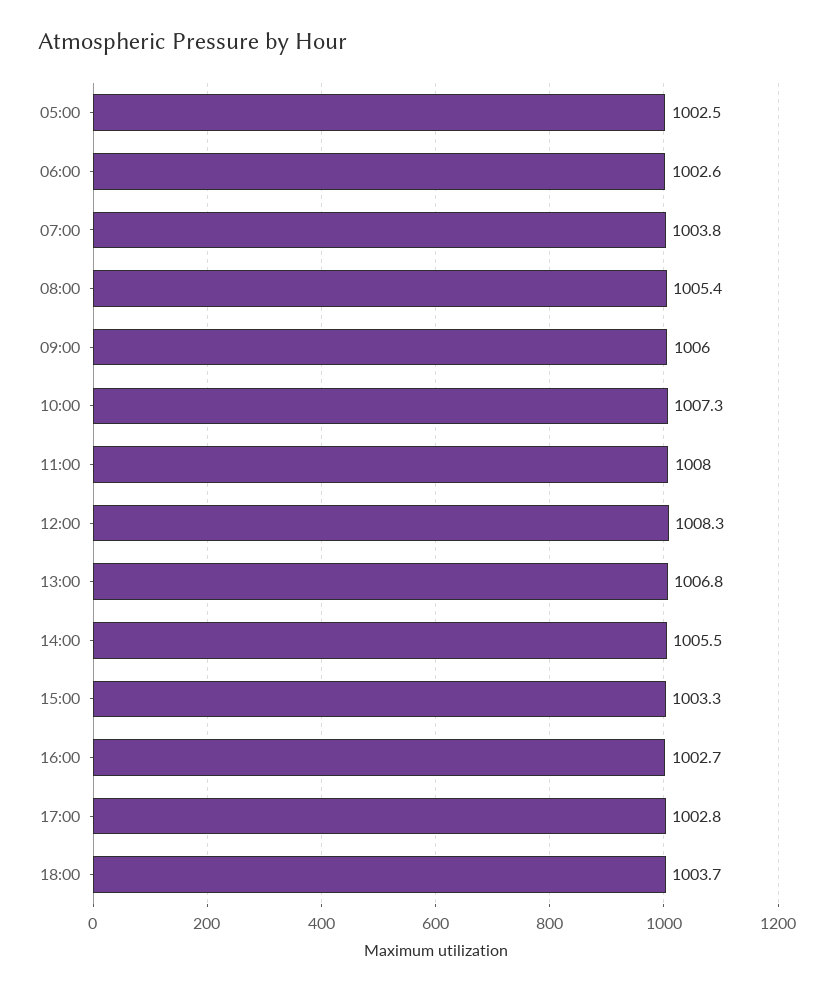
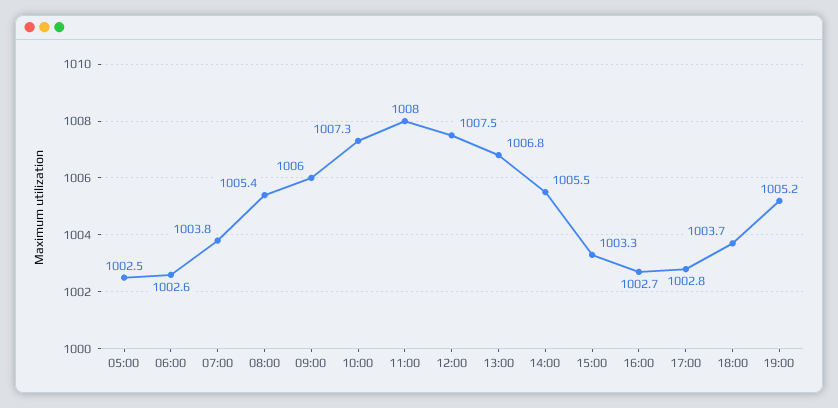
12:00: 1008.3 -> 1007.5
19:00: none -> 1005.2

